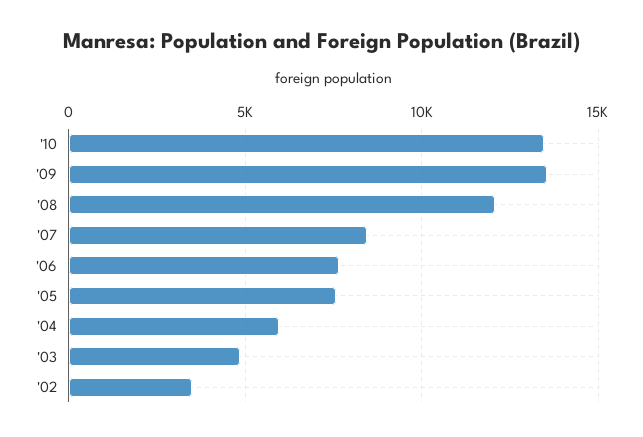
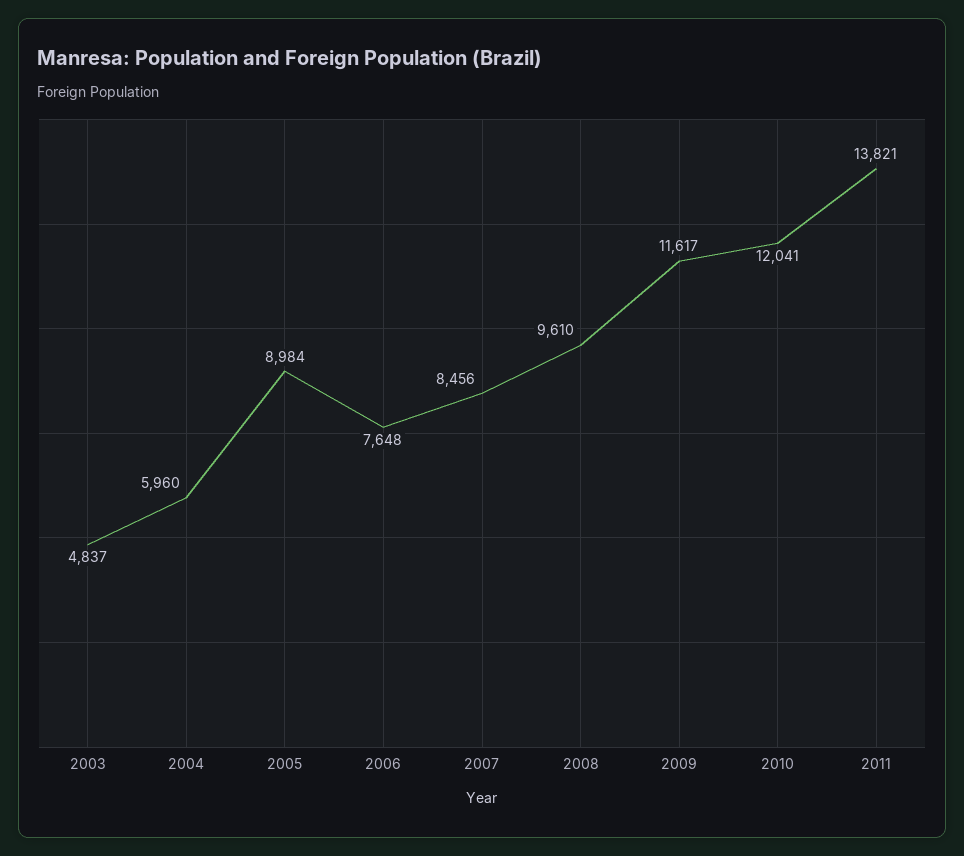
'10: 13500 -> 12041
'09: 13500 -> 11617
'08: 12000 -> 9610
'05: 7500 -> 8984
'02: 3500 -> none
2011: none -> 13821

